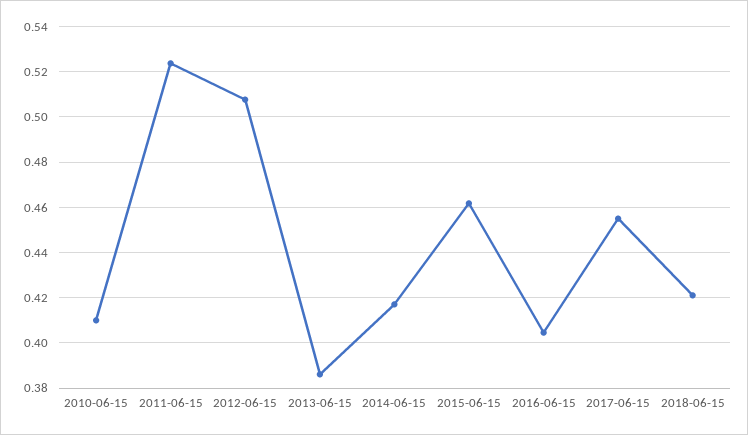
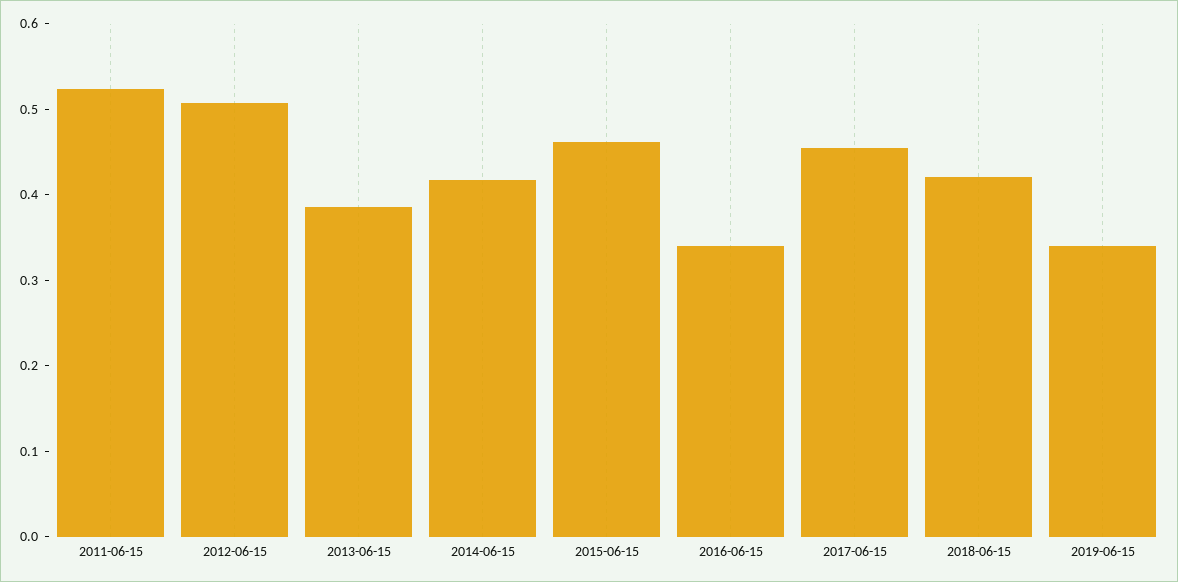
2010-06-15: 0.41 -> none
2016-06-15: 0.405 -> 0.34
2019-06-15: none -> 0.34

